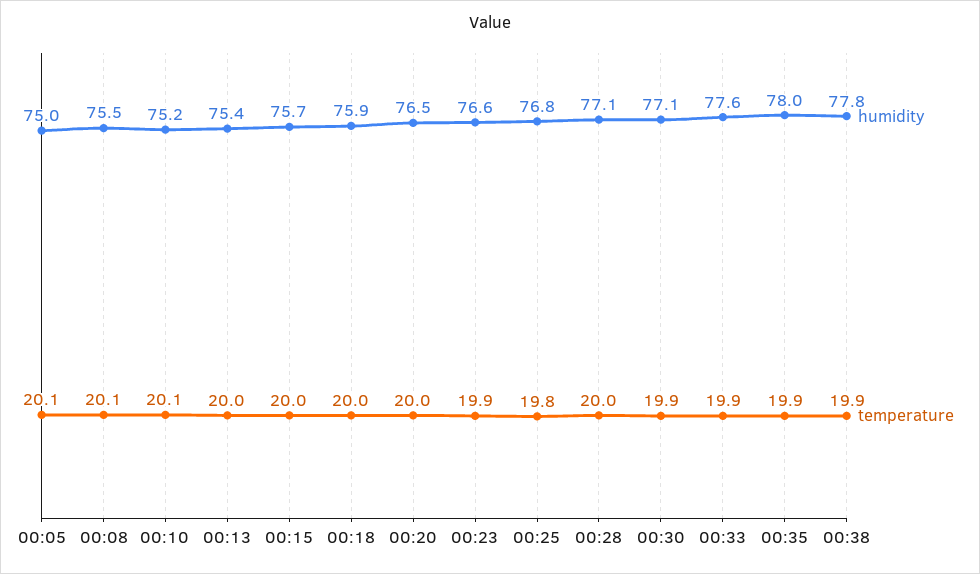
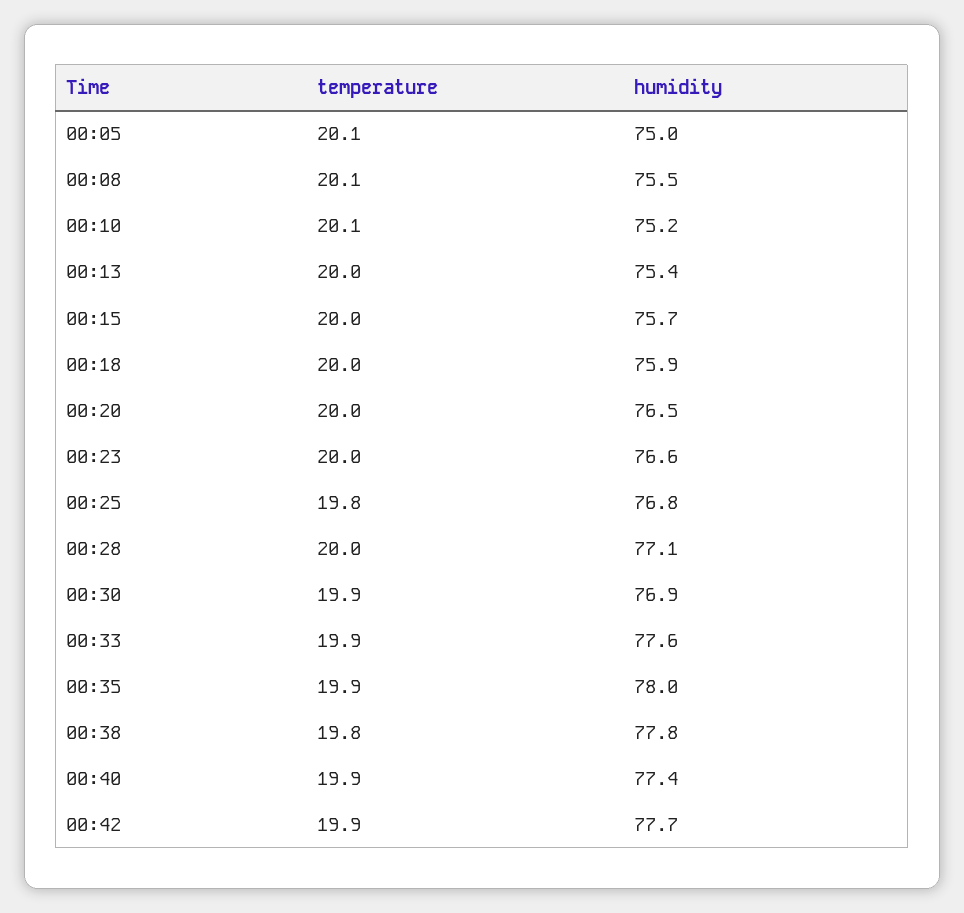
temperature, 00:23: 19.9 -> 20
humidity, 00:30: 77.1 -> 76.9
temperature, 00:38: 19.9 -> 19.8
temperature, 00:40: none -> 19.9
humidity, 00:40: none -> 77.4
temperature, 00:42: none -> 19.9
humidity, 00:42: none -> 77.7

